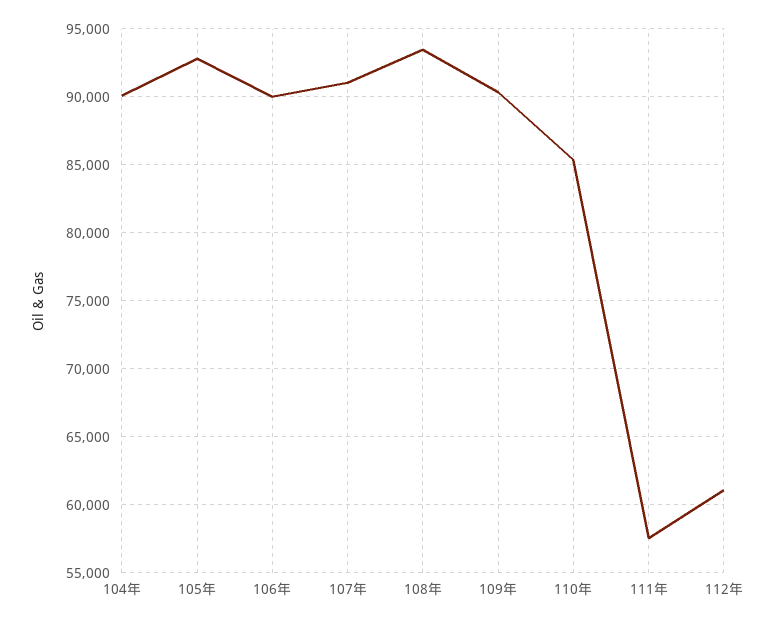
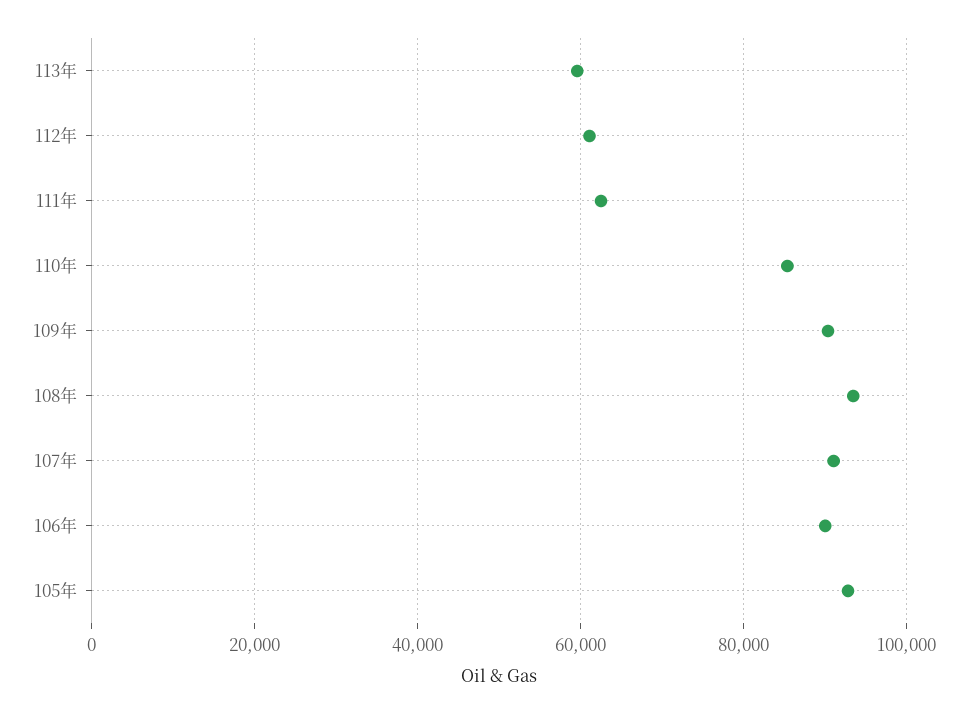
104年: 90000 -> none
111年: 57500 -> 62000
113年: none -> 60000

